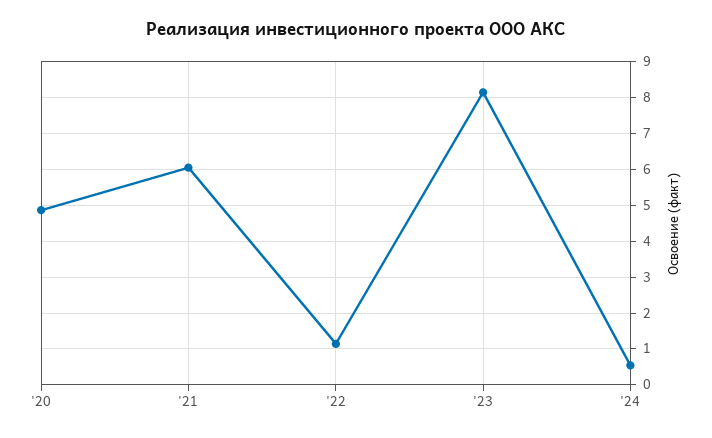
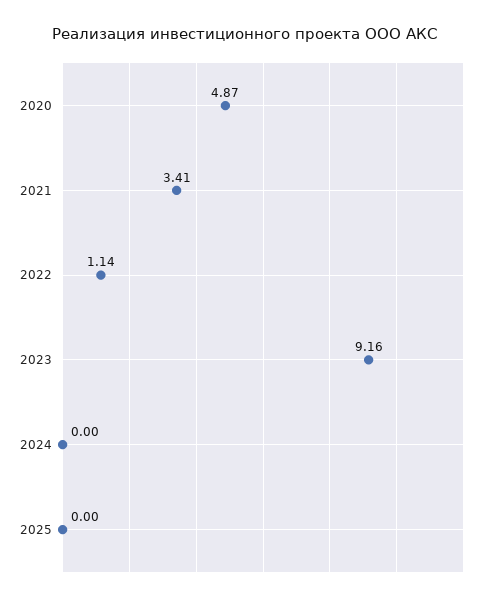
'21: 6 -> 3.41
'23: 8.2 -> 9.16
'24: 0.6 -> 0
2025: none -> 0

